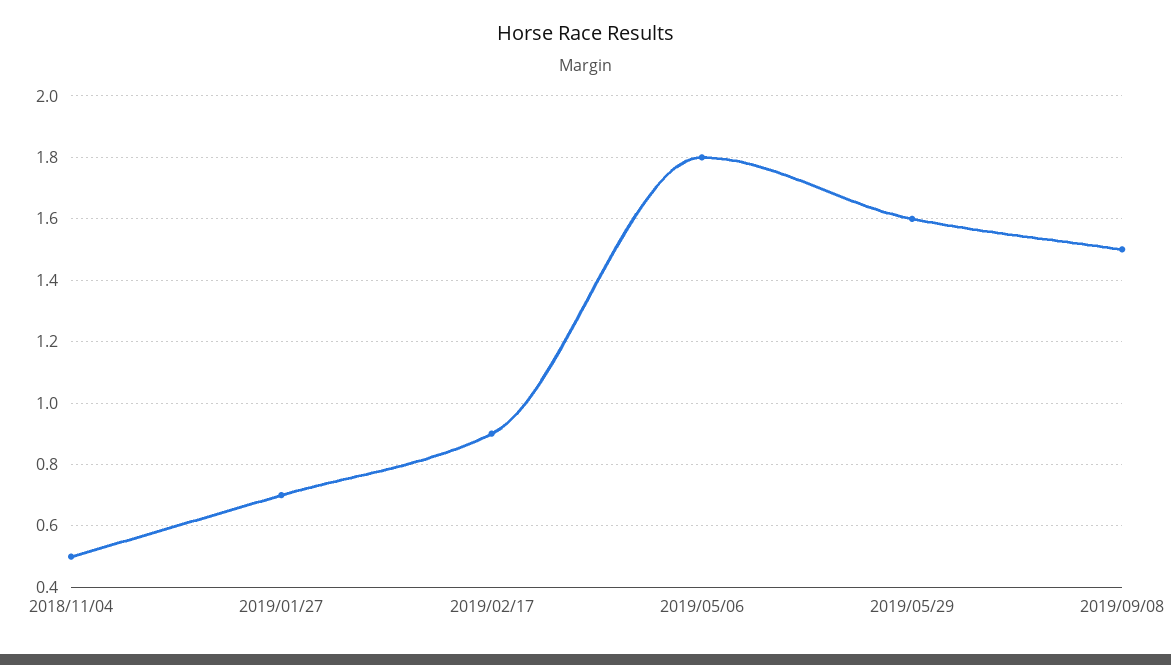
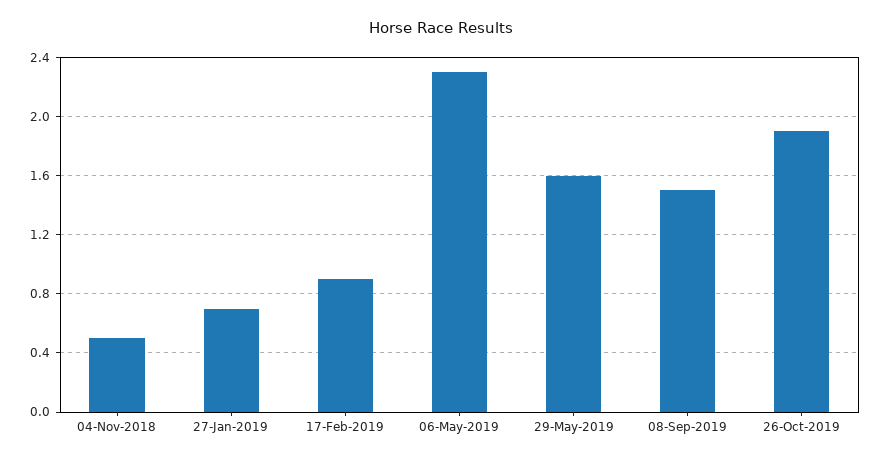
2019/05/06: 1.8 -> 2.3
26-Oct-2019: none -> 1.9

